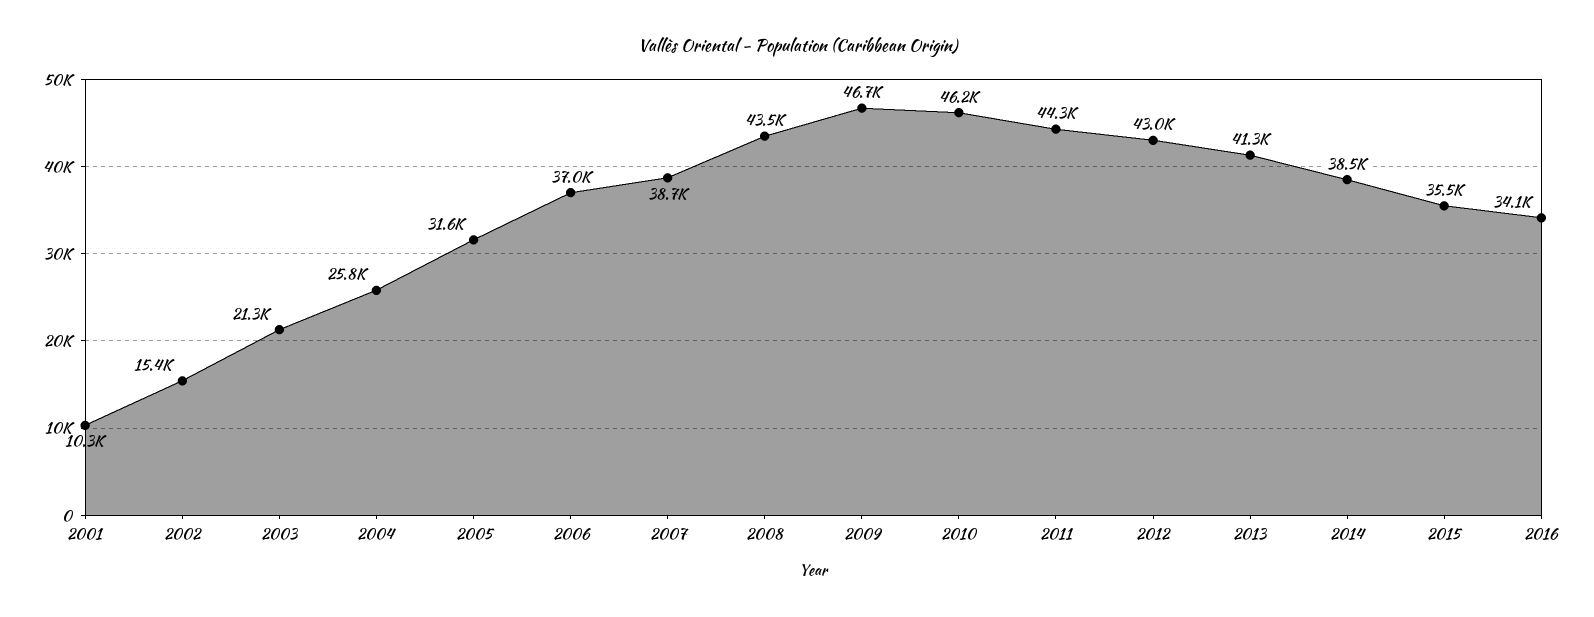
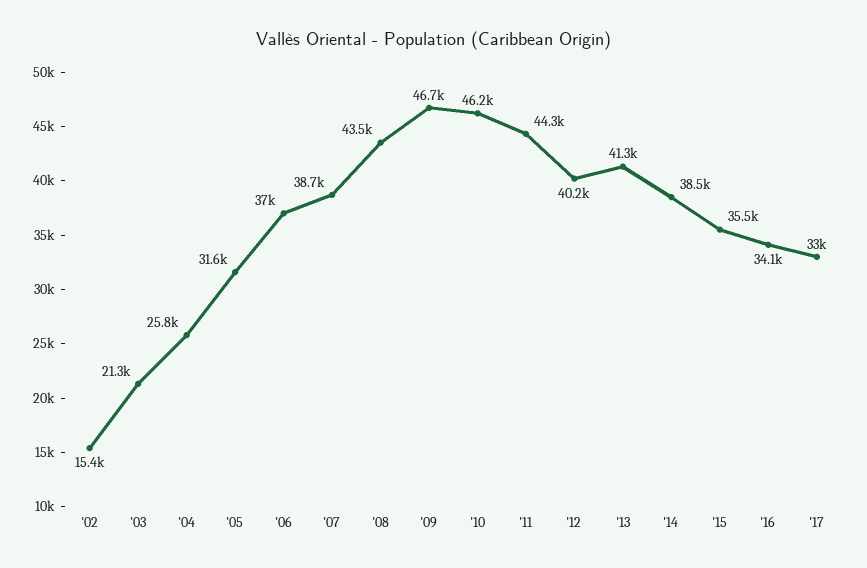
2001: 10300 -> none
2012: 43000 -> 40200
'17: none -> 33000

